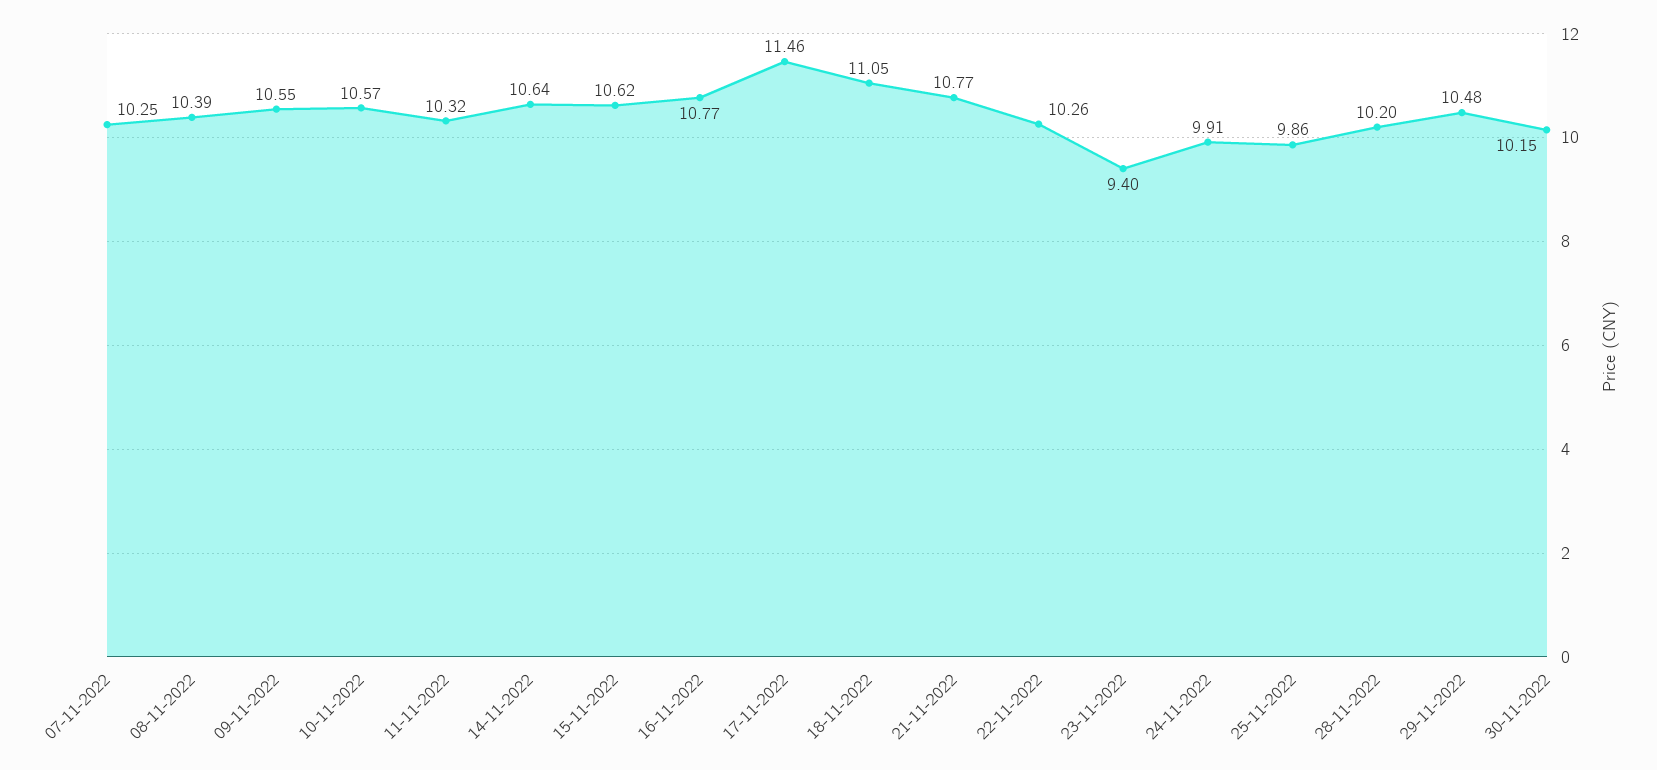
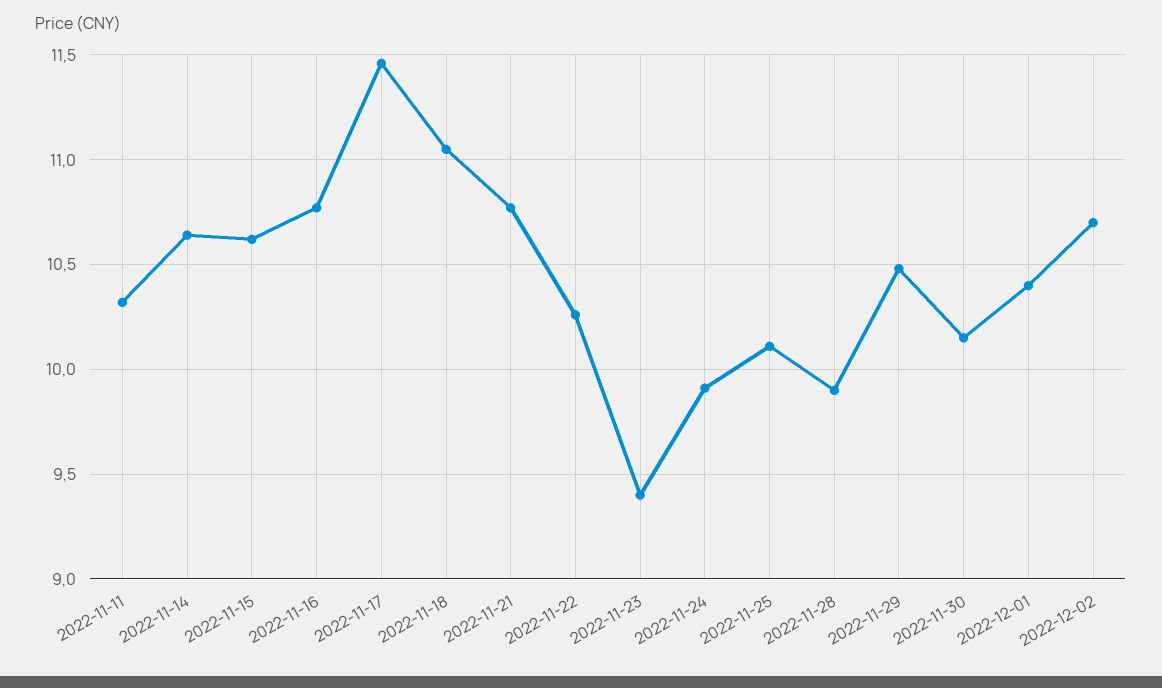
07-11-2022: 10.25 -> none
08-11-2022: 10.39 -> none
09-11-2022: 10.55 -> none
10-11-2022: 10.57 -> none
25-11-2022: 9.86 -> 10.1
28-11-2022: 10.2 -> 9.9
2022-12-01: none -> 10.4
2022-12-02: none -> 10.7

